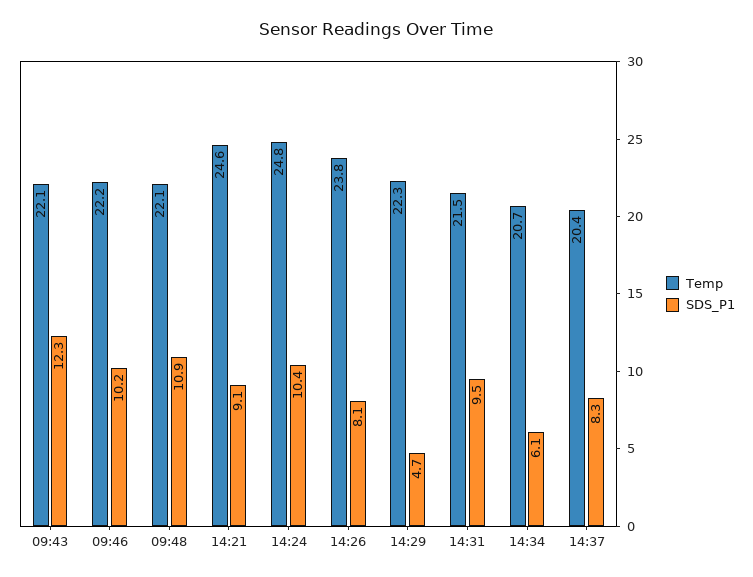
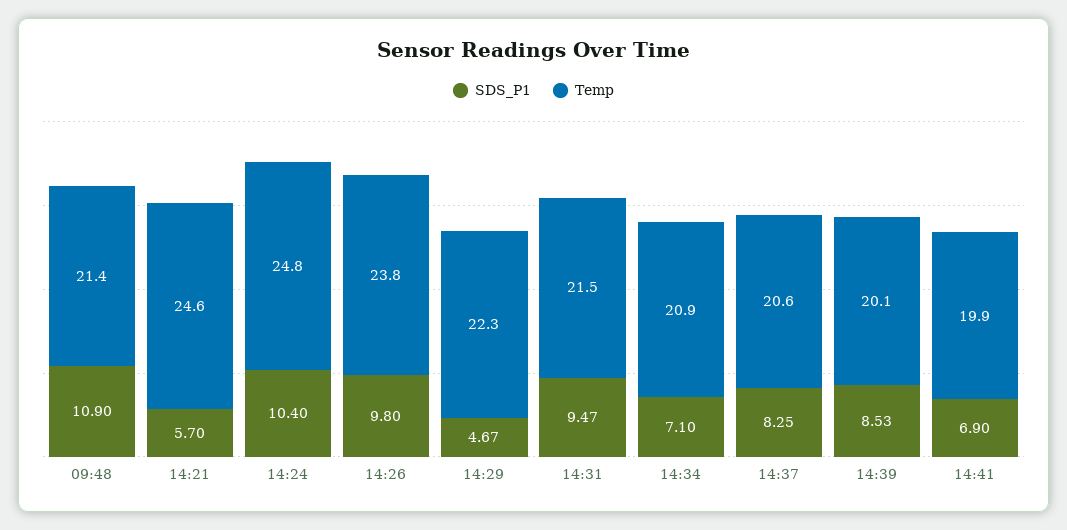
Temp, 09:43: 22.1 -> none
SDS_P1, 09:43: 12.3 -> none
Temp, 09:46: 22.2 -> none
SDS_P1, 09:46: 10.2 -> none
Temp, 09:48: 22.1 -> 21.4
SDS_P1, 14:21: 9.1 -> 5.7
SDS_P1, 14:26: 8.1 -> 9.8
Temp, 14:34: 20.7 -> 20.9
SDS_P1, 14:34: 6.1 -> 7.1
Temp, 14:37: 20.4 -> 20.6
SDS_P1, 14:39: none -> 8.53
Temp, 14:39: none -> 20.1
SDS_P1, 14:41: none -> 6.9
Temp, 14:41: none -> 19.9

